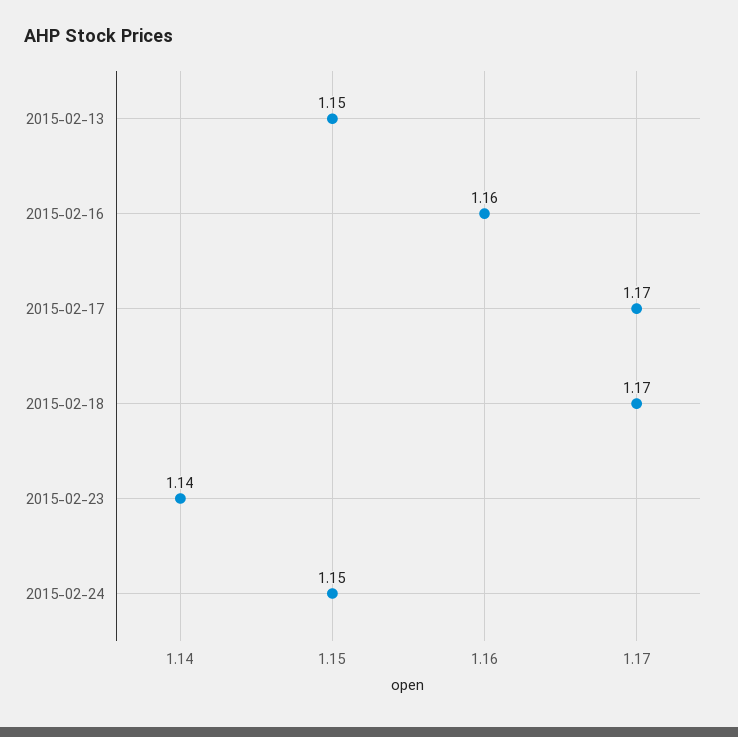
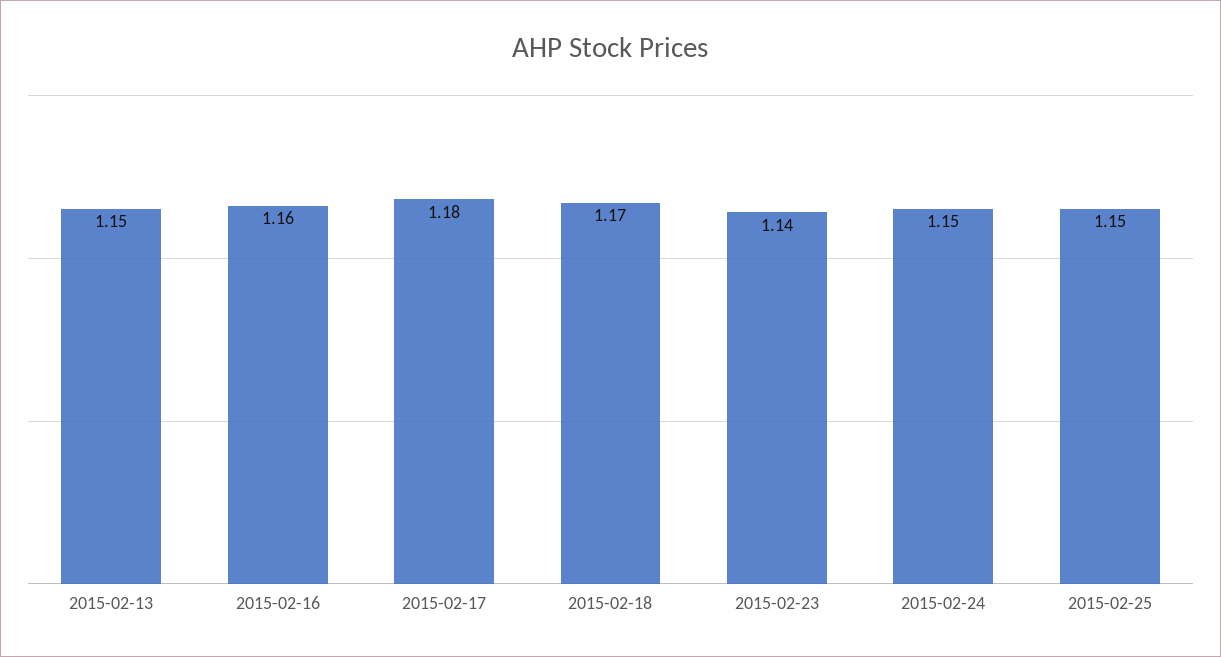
2015-02-17: 1.17 -> 1.18
2015-02-25: none -> 1.15

